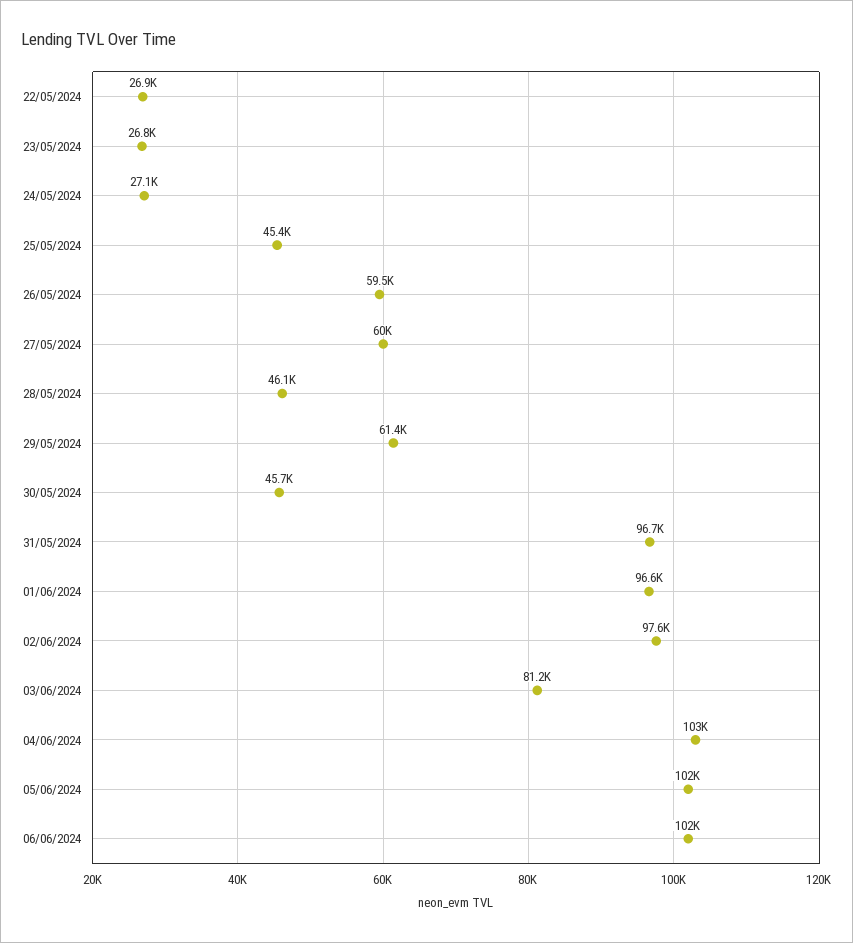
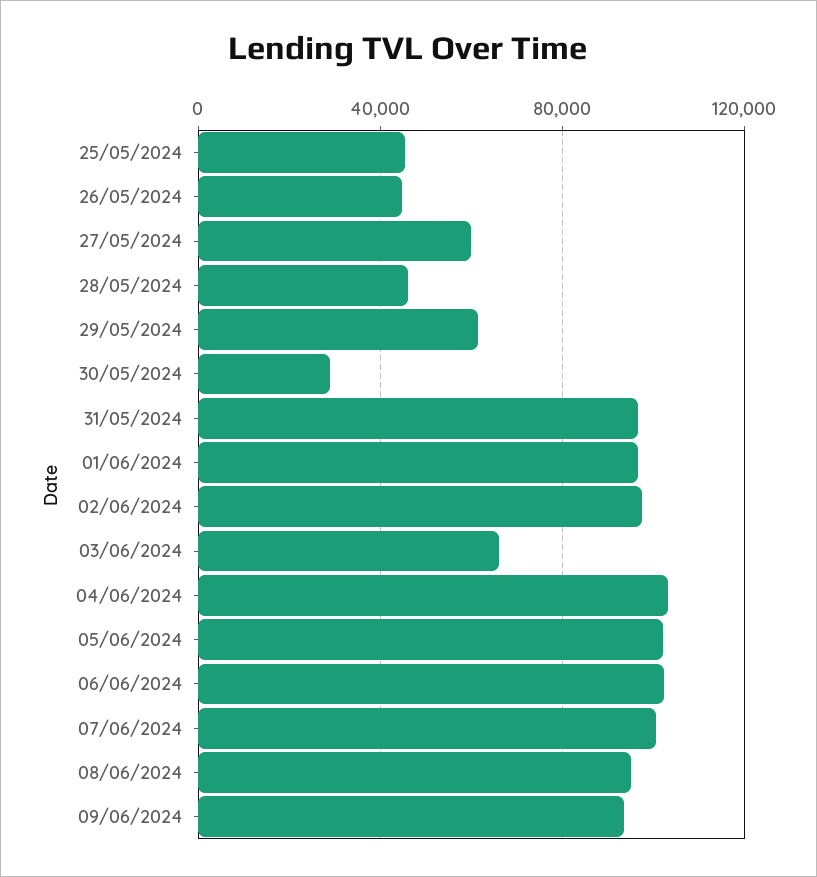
22/05/2024: 26900 -> none
23/05/2024: 26800 -> none
24/05/2024: 27100 -> none
26/05/2024: 59500 -> 45000
30/05/2024: 45700 -> 30000
03/06/2024: 81200 -> 65000
07/06/2024: none -> 100000
08/06/2024: none -> 95000
09/06/2024: none -> 95000

